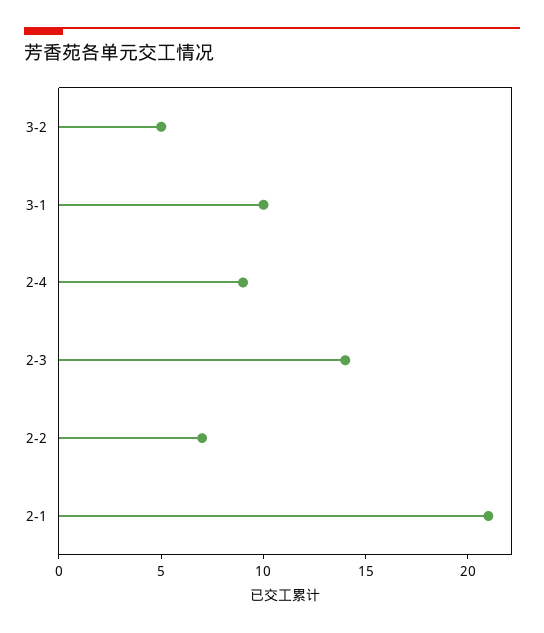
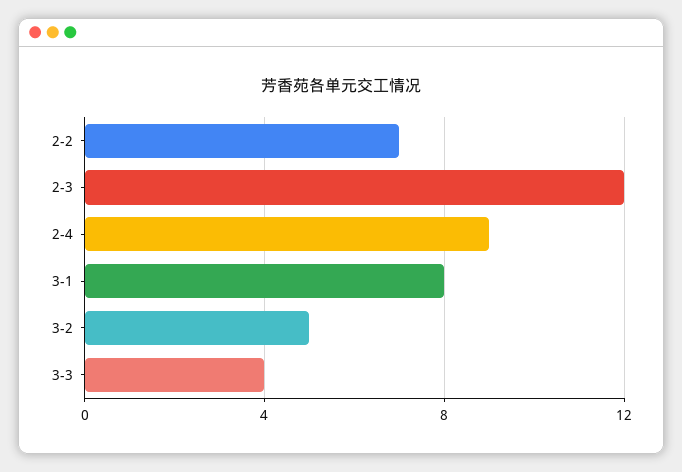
3-1: 10 -> 8
2-3: 14 -> 12
2-1: 21 -> none
3-3: none -> 4

